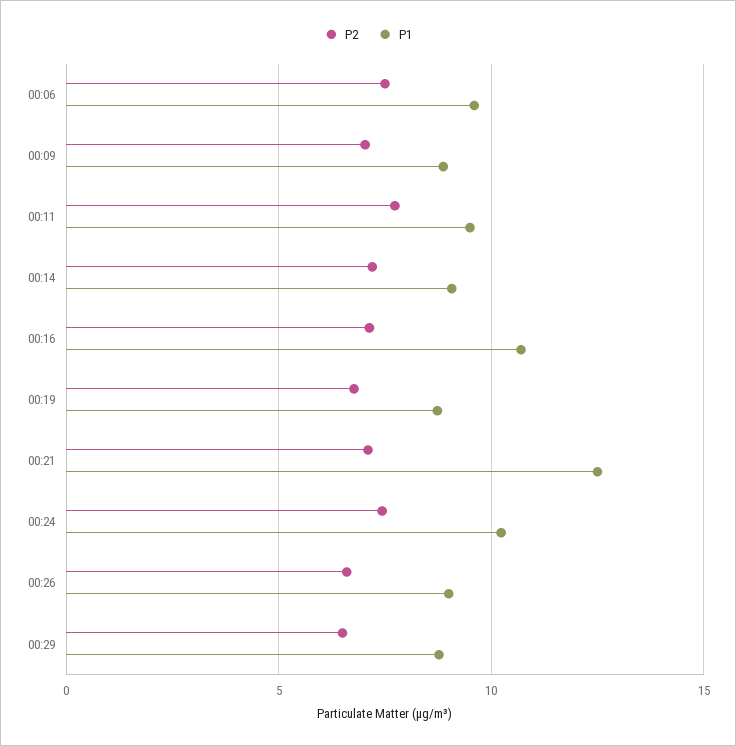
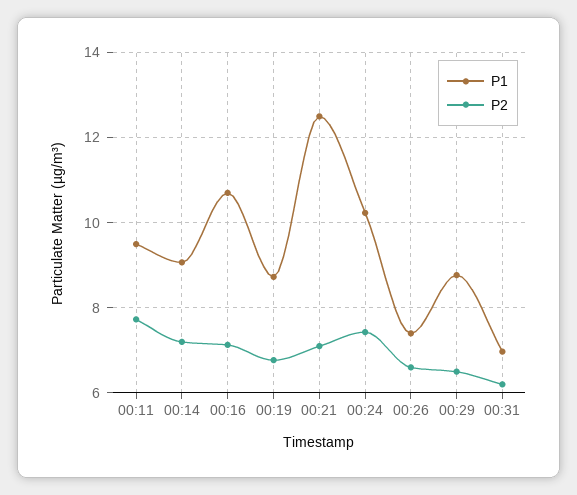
P2, 00:06: 7.5 -> none
P1, 00:06: 9.5 -> none
P2, 00:09: 7 -> none
P1, 00:09: 9 -> none
P1, 00:26: 9 -> 7.4
P1, 00:31: none -> 7
P2, 00:31: none -> 6.2

